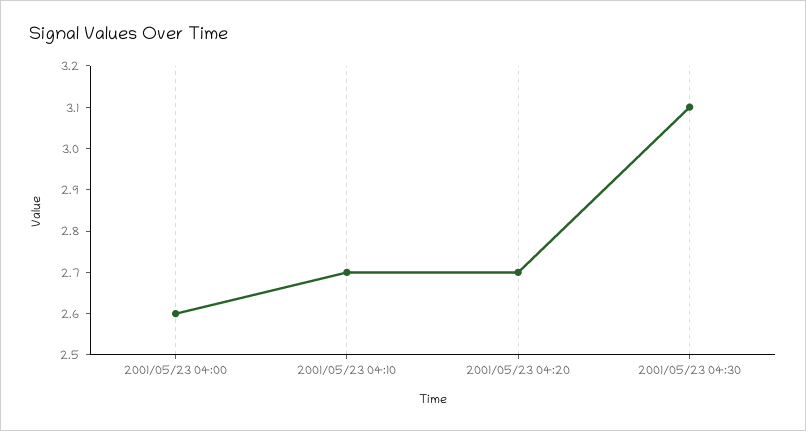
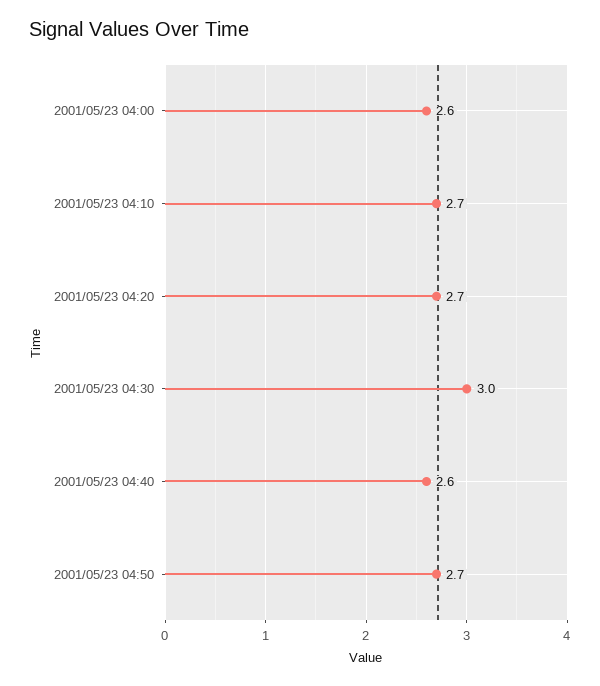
2001/05/23 04:30: 3.1 -> 3
2001/05/23 04:40: none -> 2.6
2001/05/23 04:50: none -> 2.7

